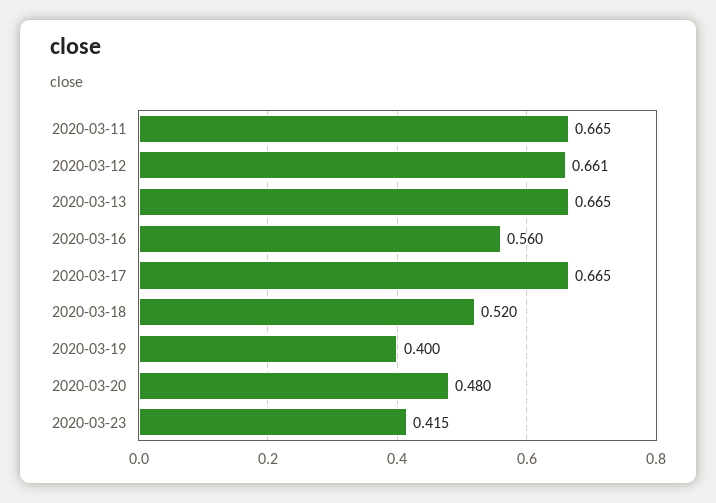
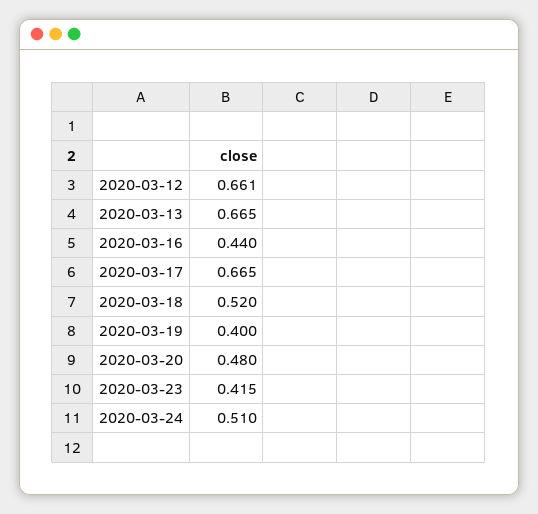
2020-03-11: 0.665 -> none
2020-03-16: 0.56 -> 0.44
2020-03-24: none -> 0.51

